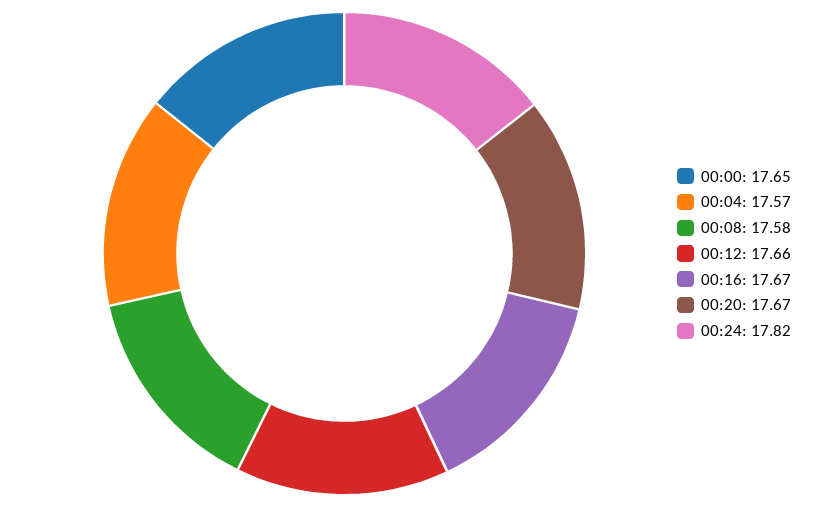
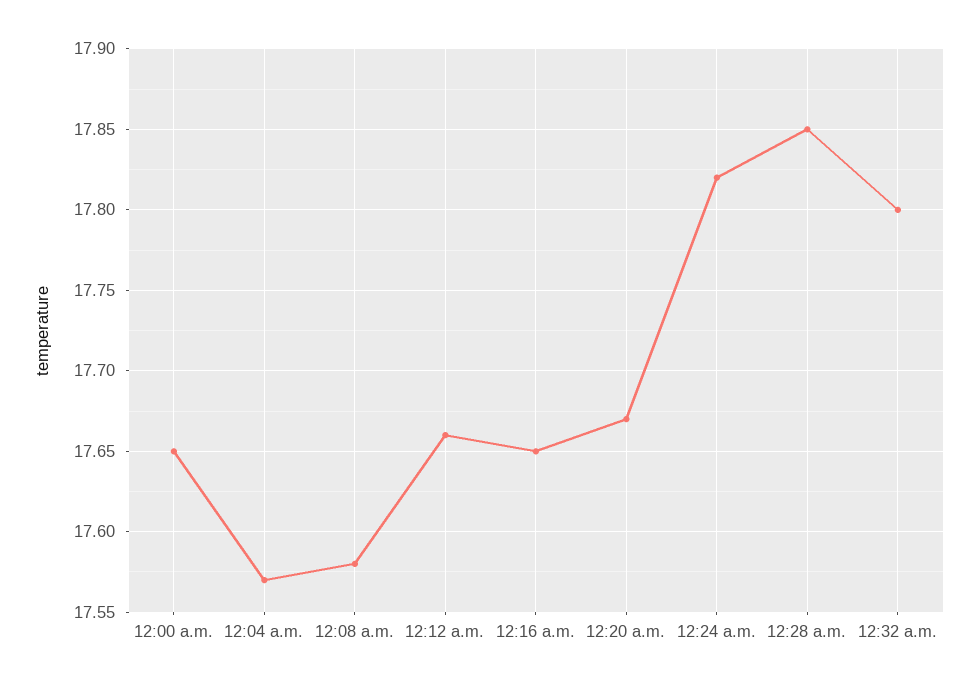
00:16: 17.67 -> 17.65
12:28 a.m.: none -> 17.85
12:32 a.m.: none -> 17.8

